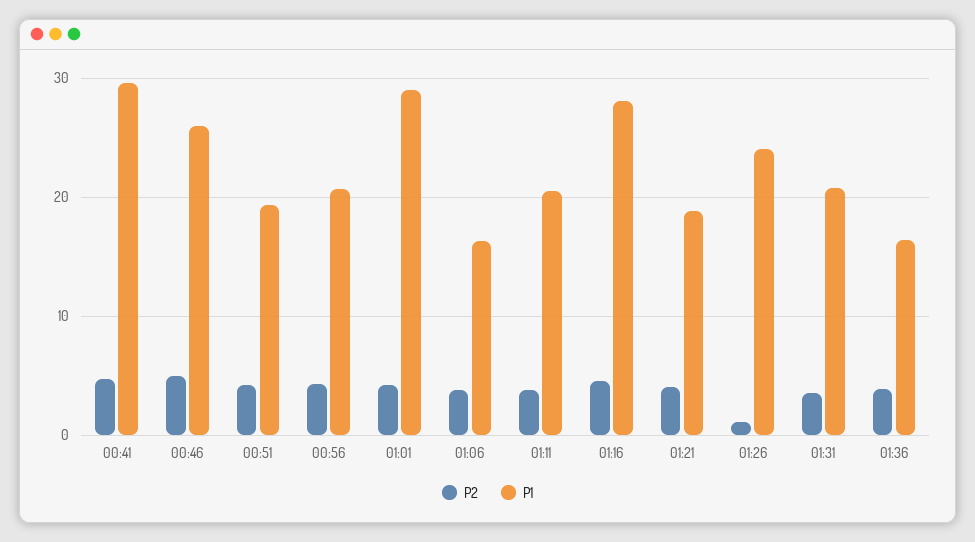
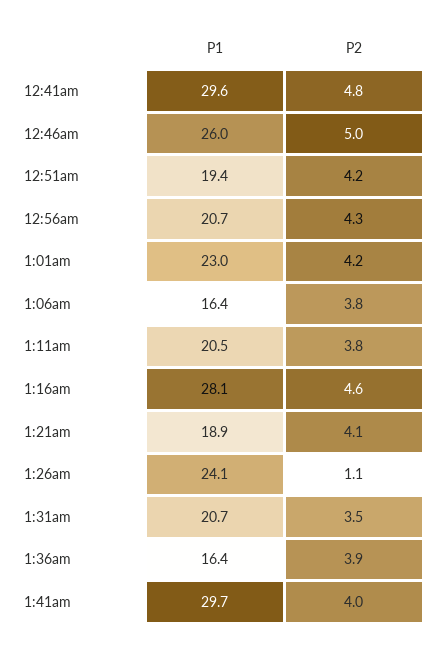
P1, 01:01: 29 -> 23
P1, 1:41am: none -> 29.7
P2, 1:41am: none -> 4

